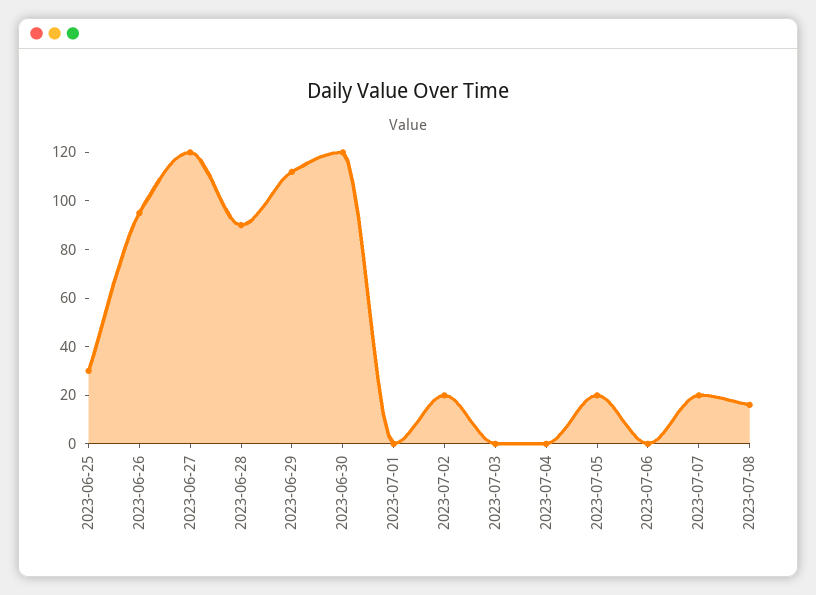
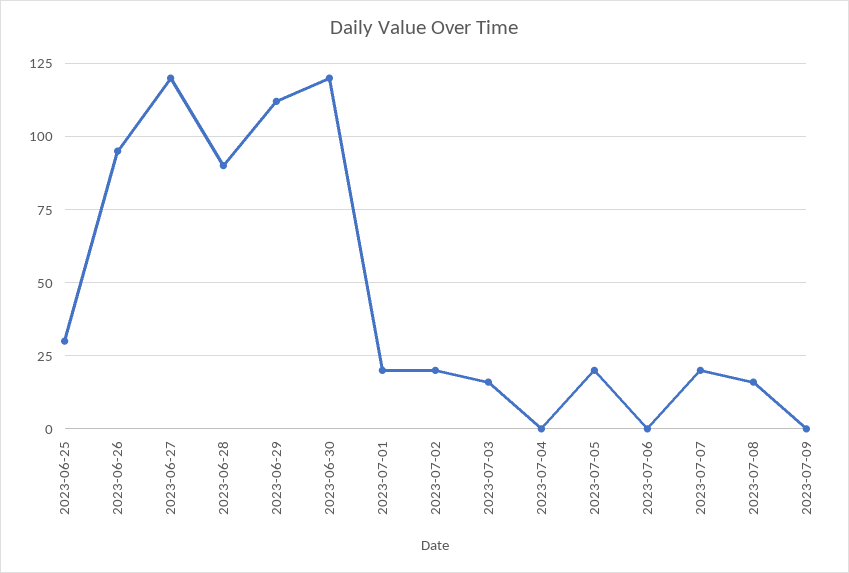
2023-07-01: 0 -> 20
2023-07-03: 0 -> 15
2023-07-09: none -> 0

